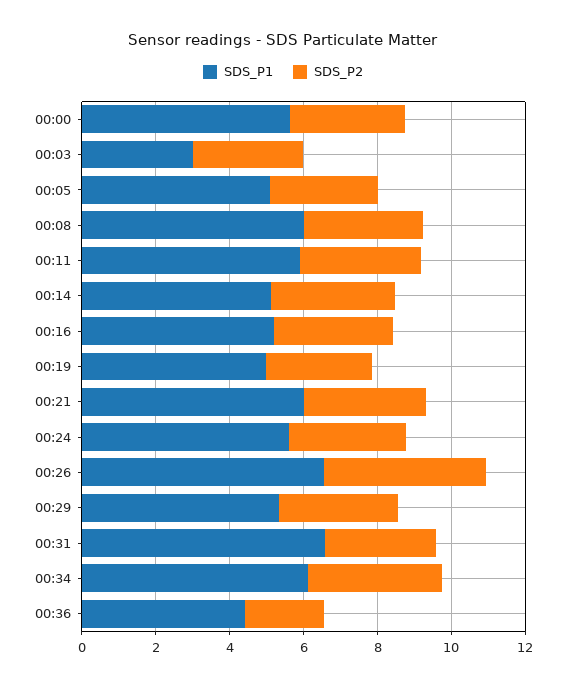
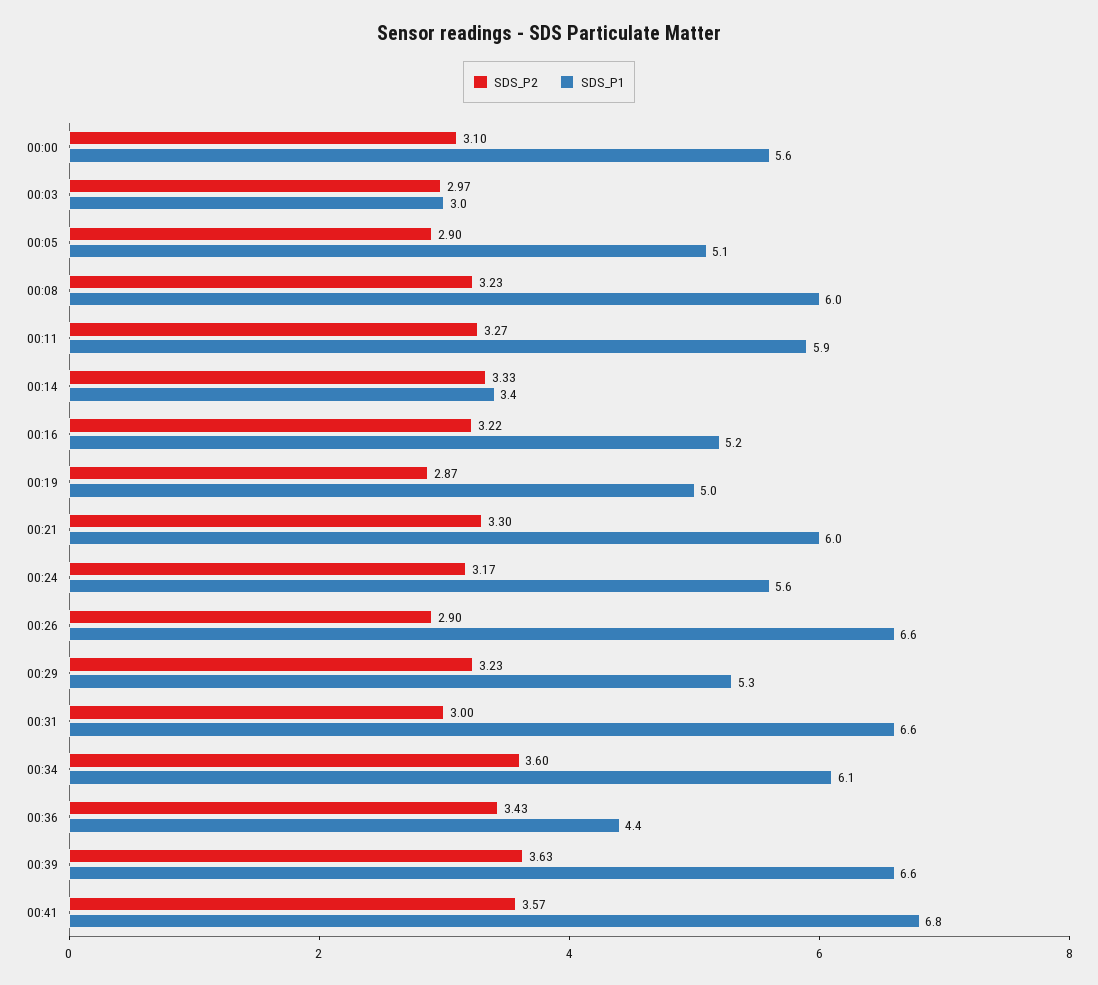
SDS_P1, 00:14: 5 -> 3.4
SDS_P2, 00:26: 4.5 -> 2.9
SDS_P2, 00:36: 2 -> 3.43
SDS_P2, 00:39: none -> 3.63
SDS_P1, 00:39: none -> 6.6
SDS_P2, 00:41: none -> 3.57
SDS_P1, 00:41: none -> 6.8

